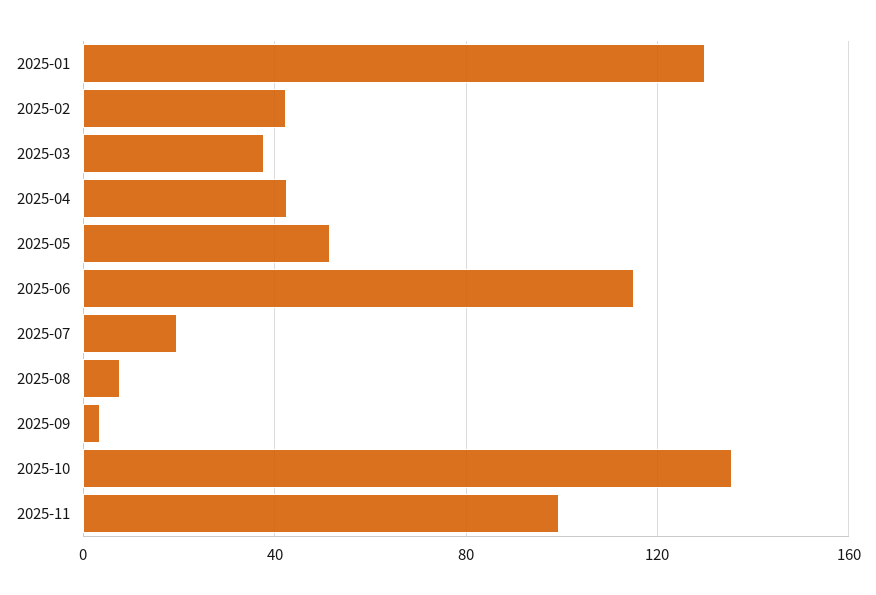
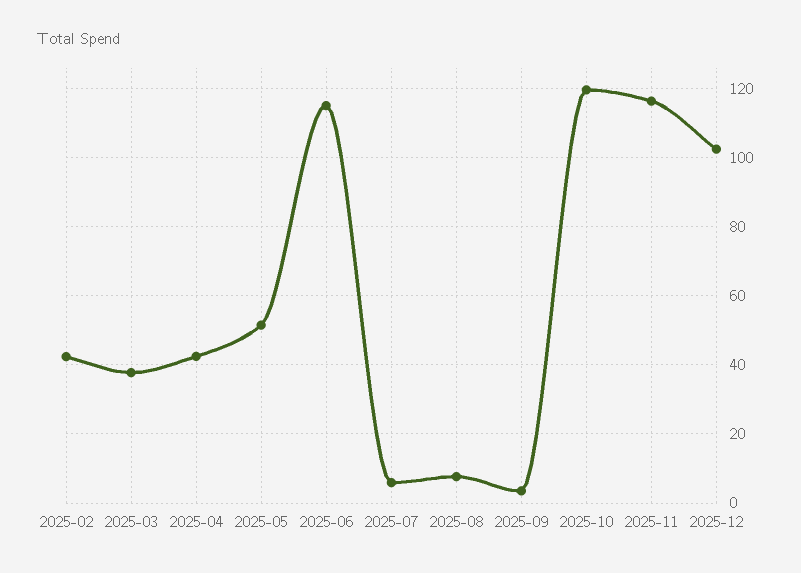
2025-01: 130 -> none
2025-07: 20 -> 6
2025-10: 135 -> 120
2025-11: 100 -> 116
2025-12: none -> 102

